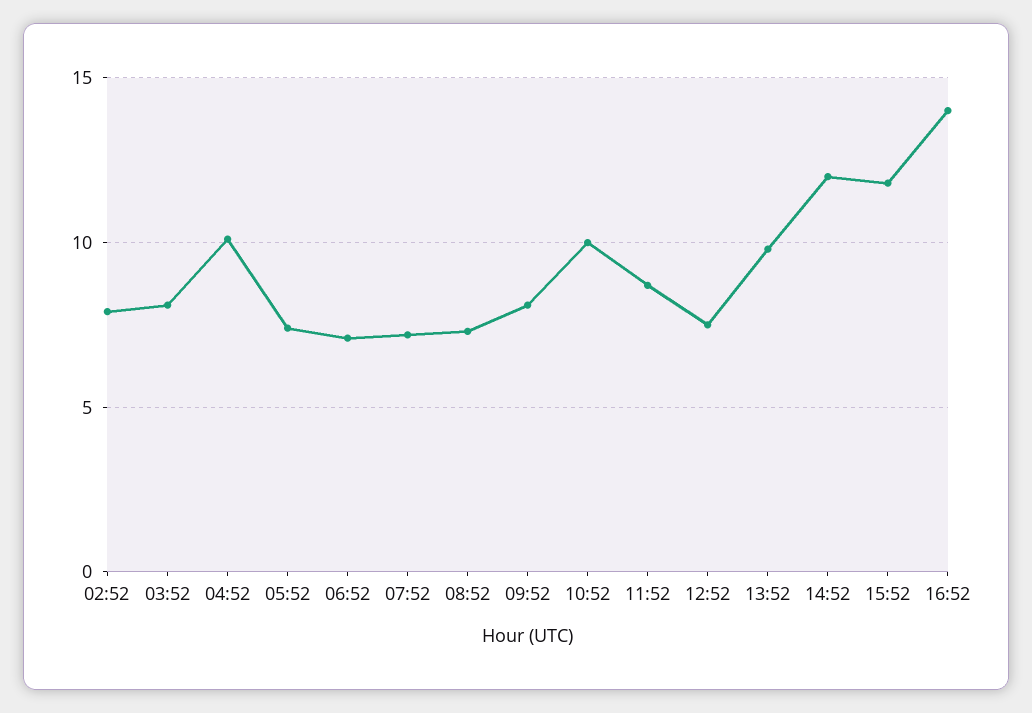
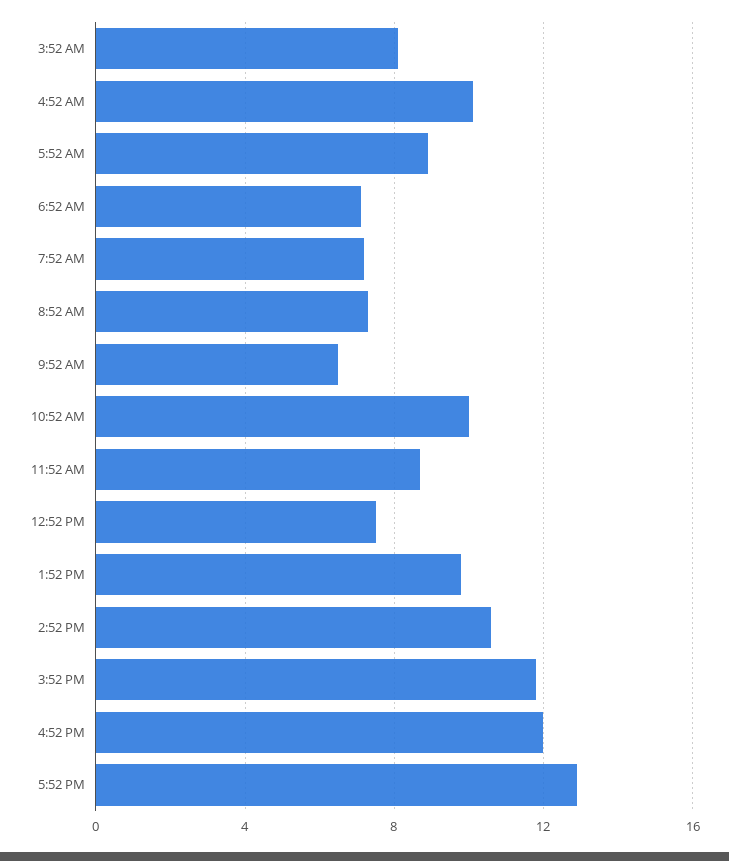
02:52: 8 -> none
05:52: 7.5 -> 9
09:52: 8 -> 6.5
14:52: 12 -> 10.5
16:52: 14 -> 12
5:52 PM: none -> 13

